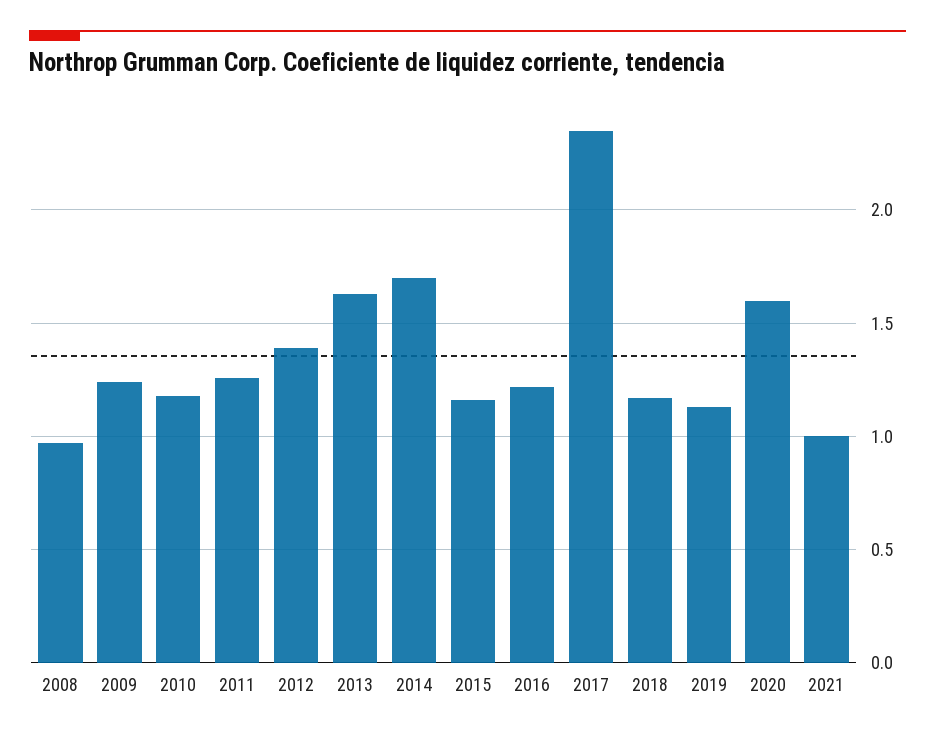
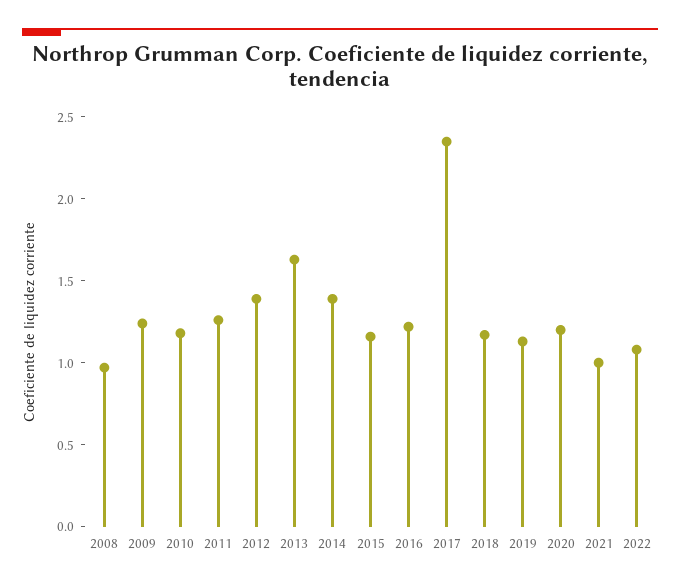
2014: 1.7 -> 1.4
2020: 1.6 -> 1.2
2022: none -> 1.1

